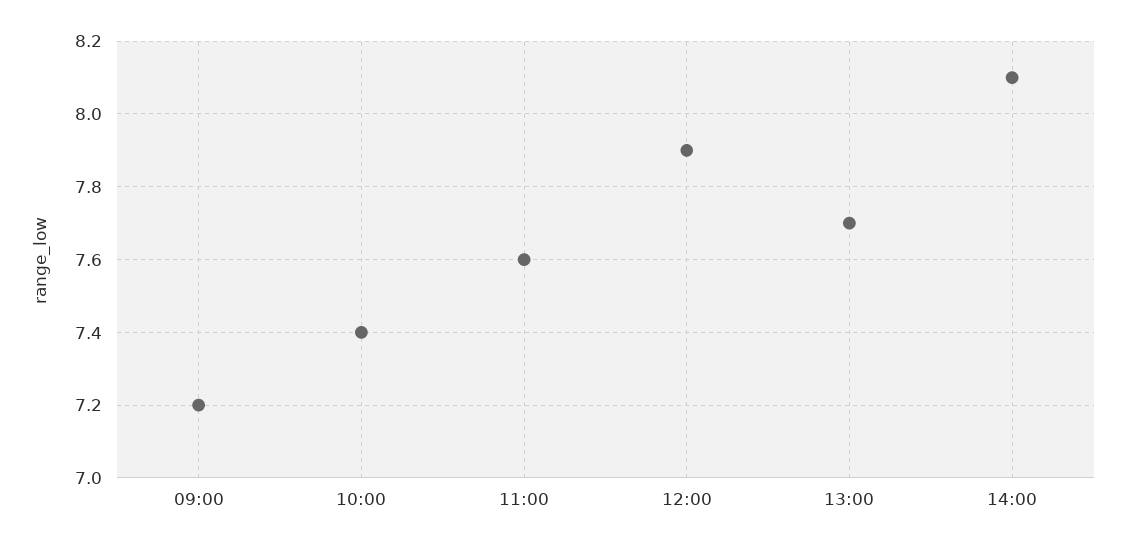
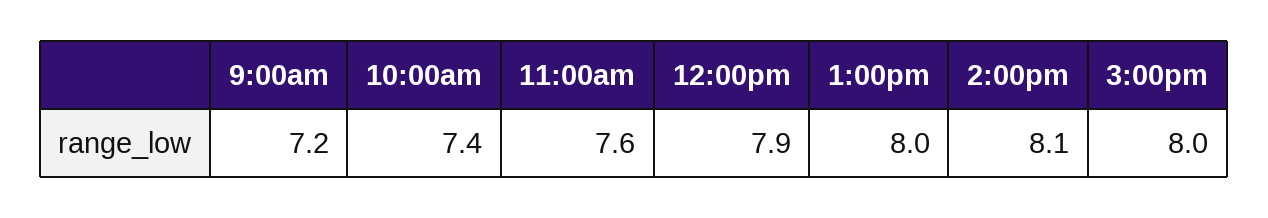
13:00: 7.7 -> 8
3:00pm: none -> 8

